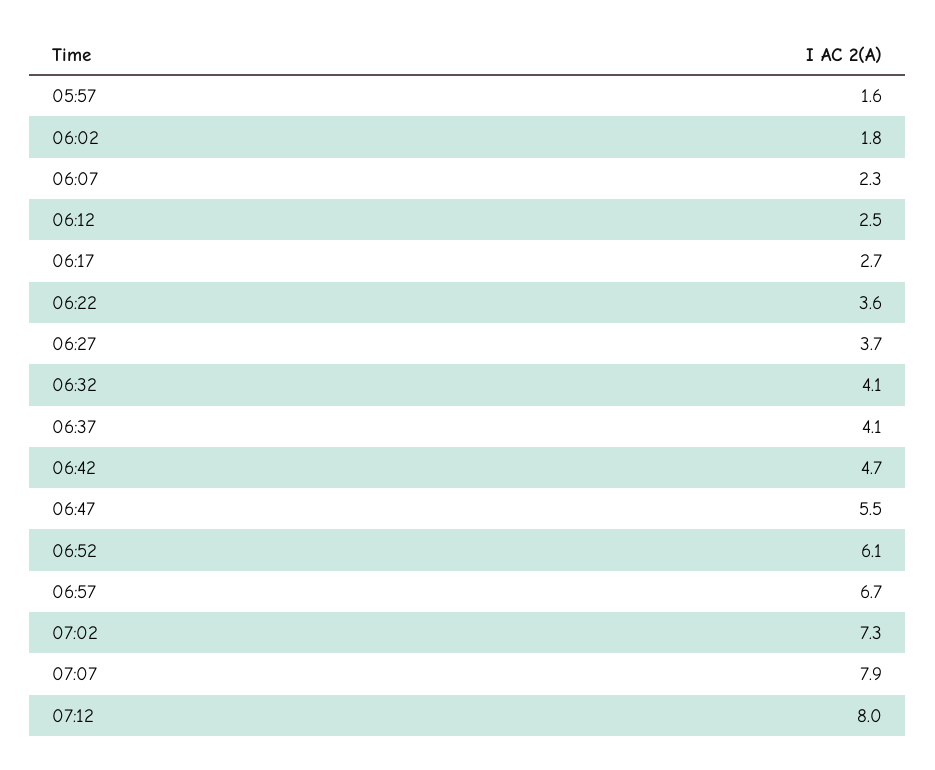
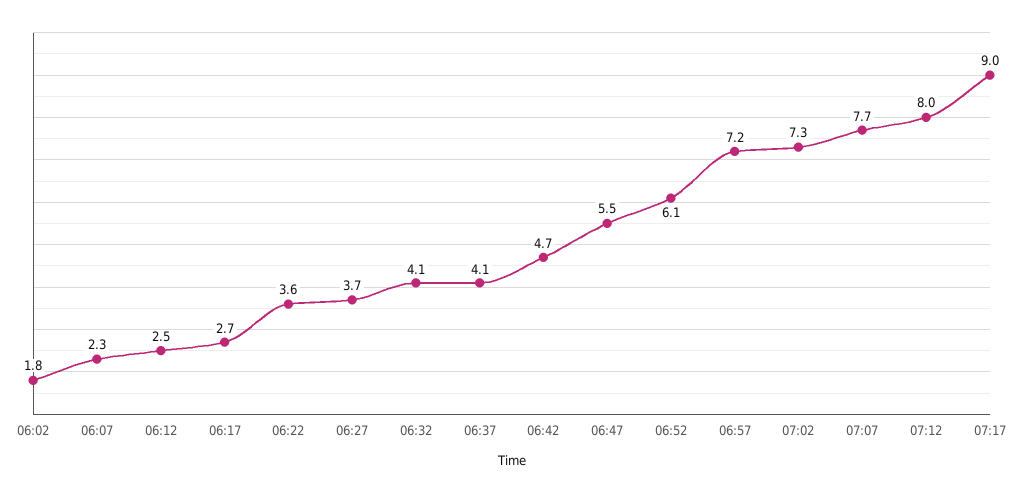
05:57: 1.6 -> none
06:57: 6.7 -> 7.2
07:07: 7.9 -> 7.7
07:17: none -> 9

